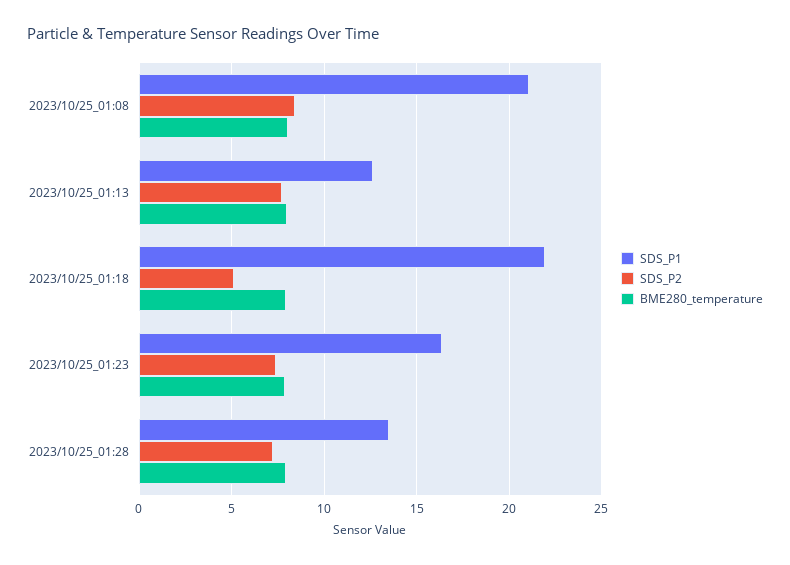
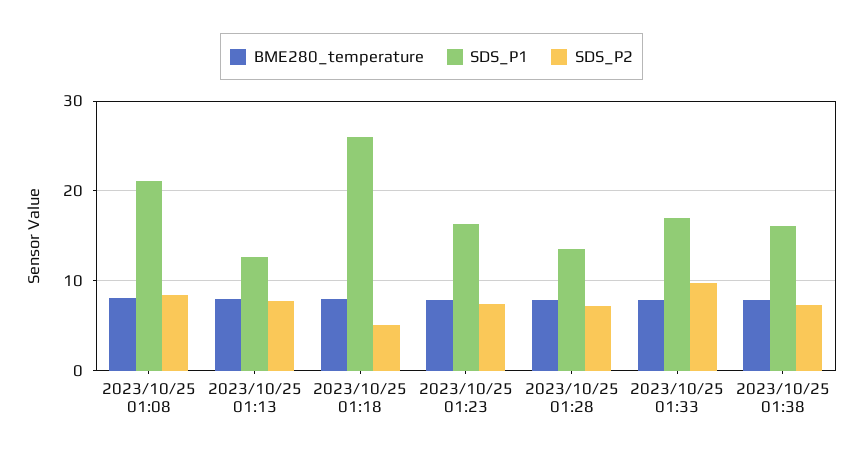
SDS_P1, 2023/10/25_01:18: 22 -> 26
BME280_temperature, 2023/10/25 01:33: none -> 8
SDS_P1, 2023/10/25 01:33: none -> 17
SDS_P2, 2023/10/25 01:33: none -> 10
BME280_temperature, 2023/10/25 01:38: none -> 8
SDS_P1, 2023/10/25 01:38: none -> 16
SDS_P2, 2023/10/25 01:38: none -> 7

